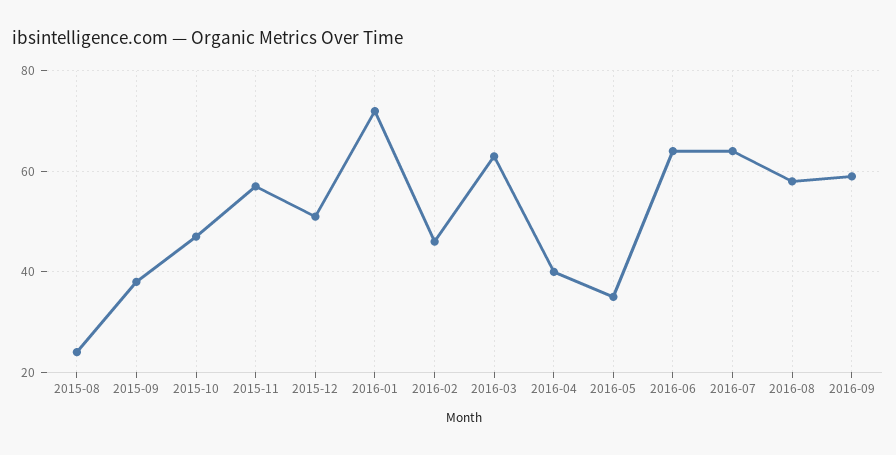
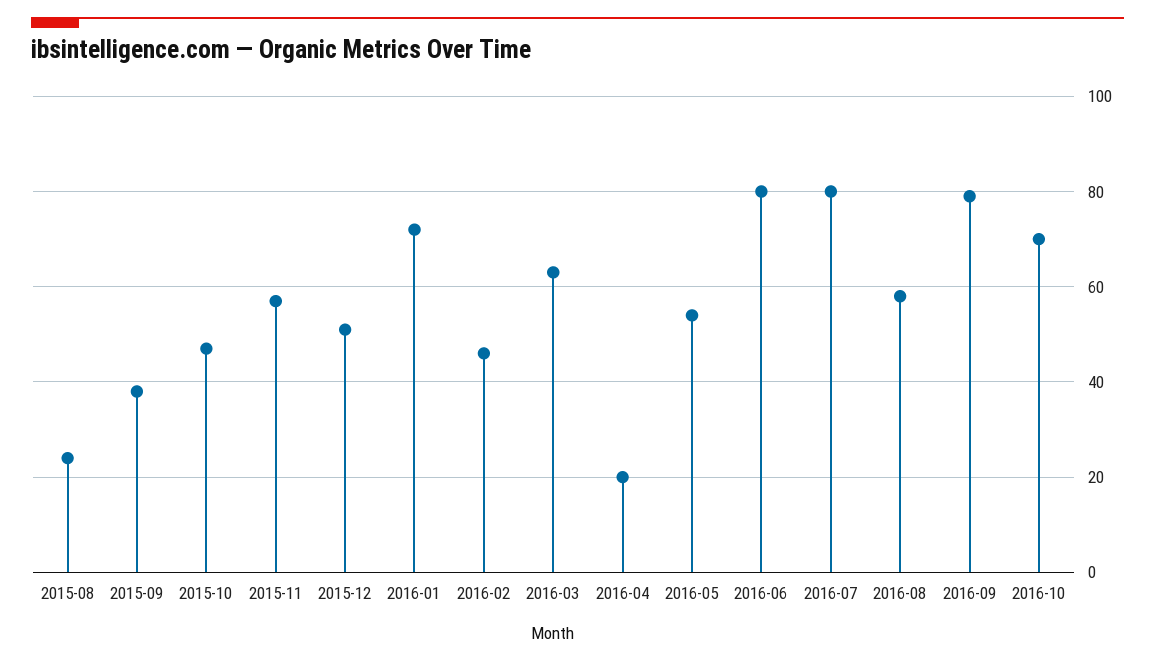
2016-04: 40 -> 20
2016-05: 35 -> 55
2016-06: 65 -> 80
2016-07: 65 -> 80
2016-09: 60 -> 80
2016-10: none -> 70

